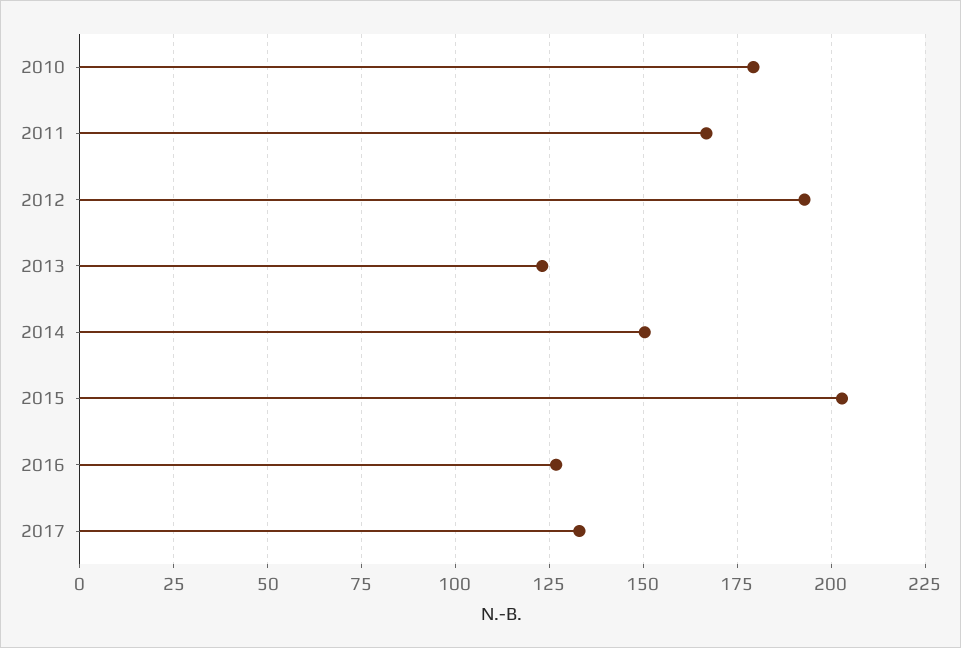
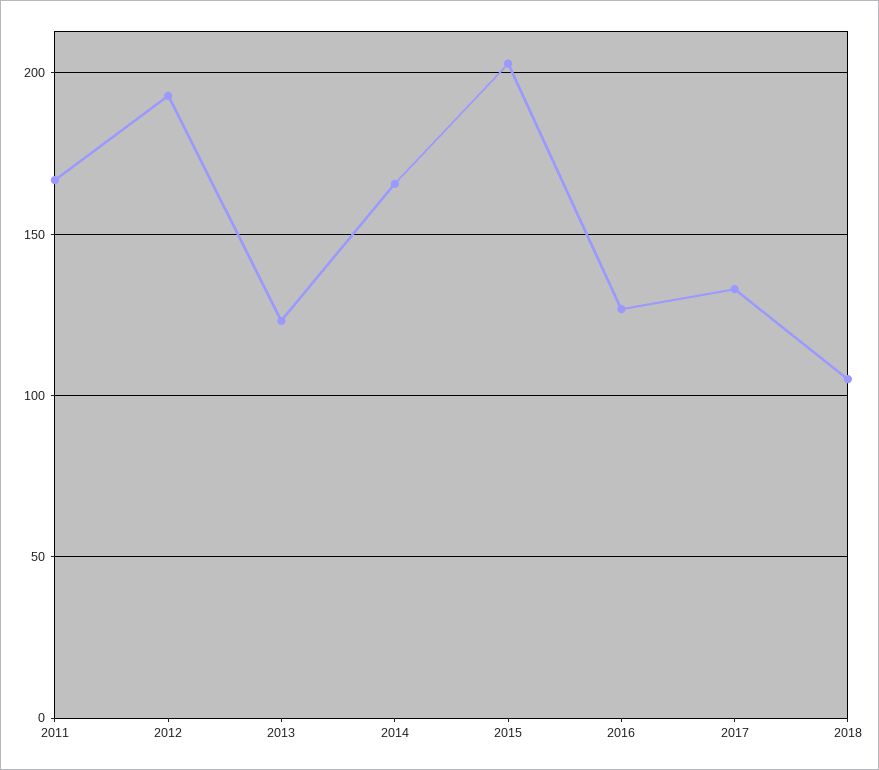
2010: 180 -> none
2014: 150 -> 165
2018: none -> 105

